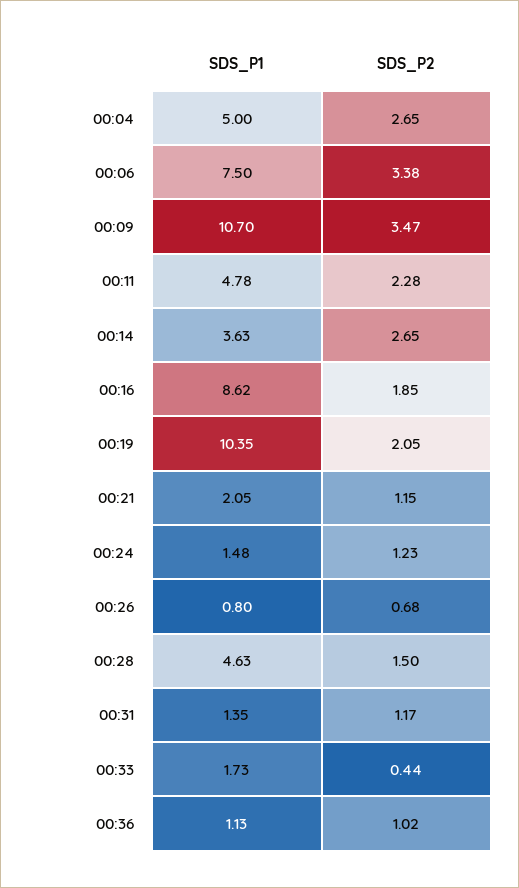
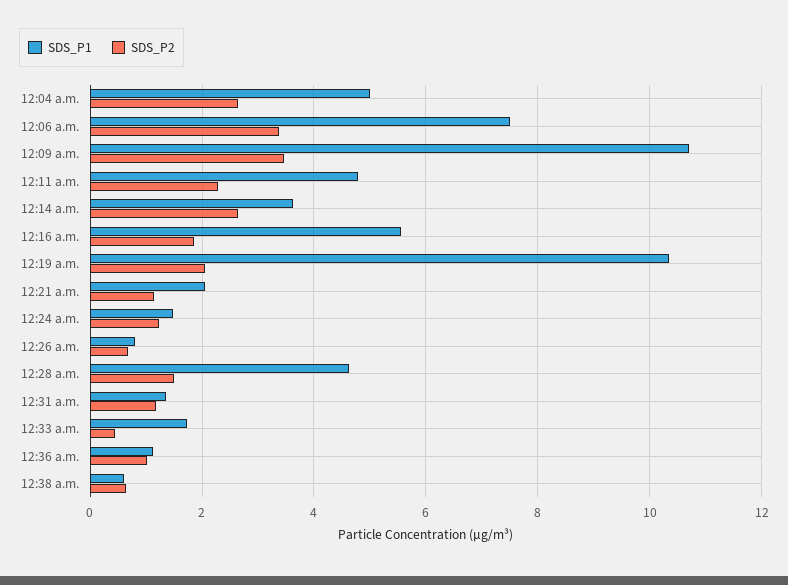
SDS_P1, 00:16: 8.62 -> 5.6
SDS_P1, 12:38 a.m.: none -> 0.6
SDS_P2, 12:38 a.m.: none -> 0.6

